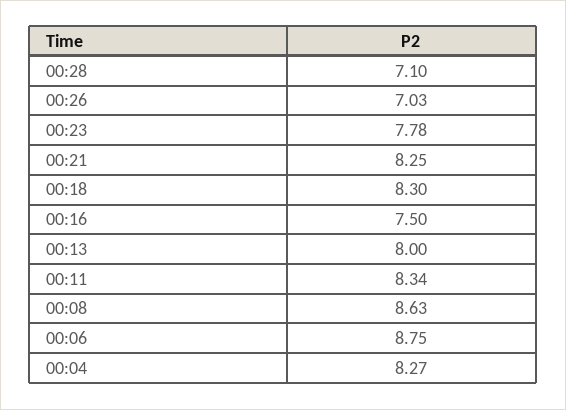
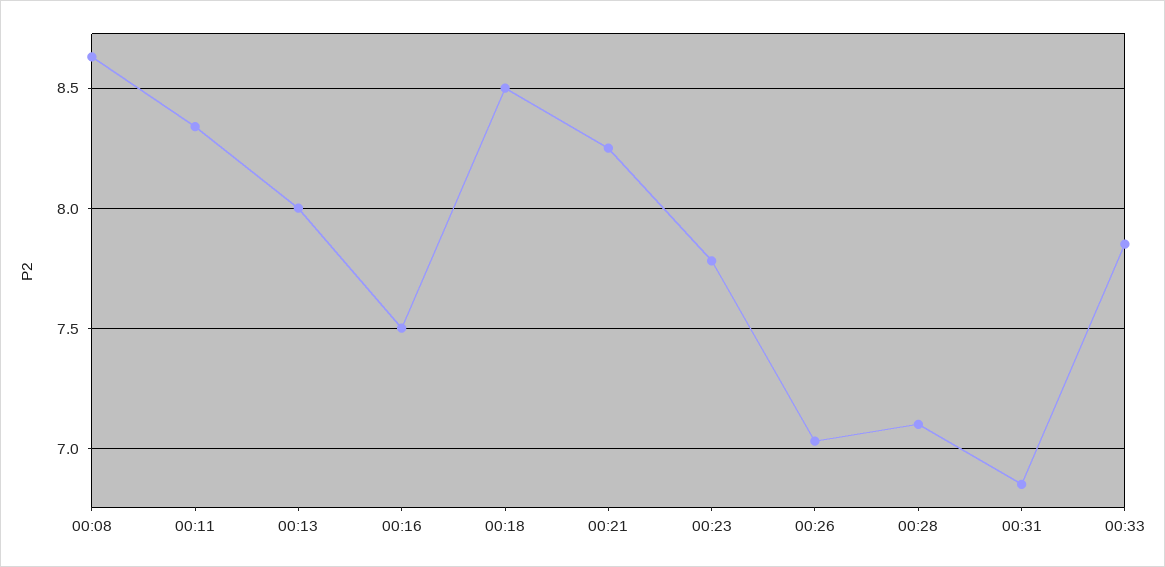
00:18: 8.3 -> 8.5
00:06: 8.75 -> none
00:04: 8.27 -> none
00:31: none -> 6.85
00:33: none -> 7.85

